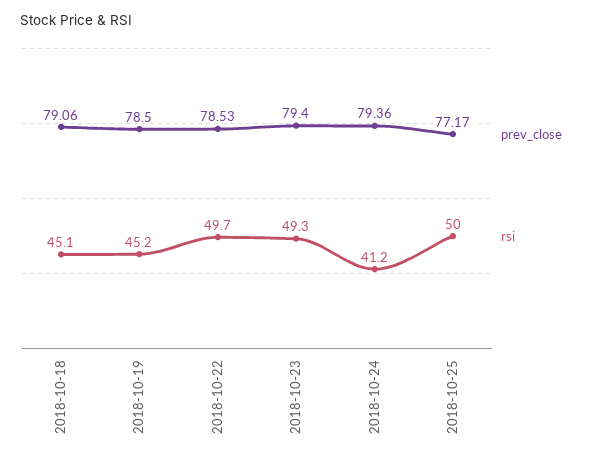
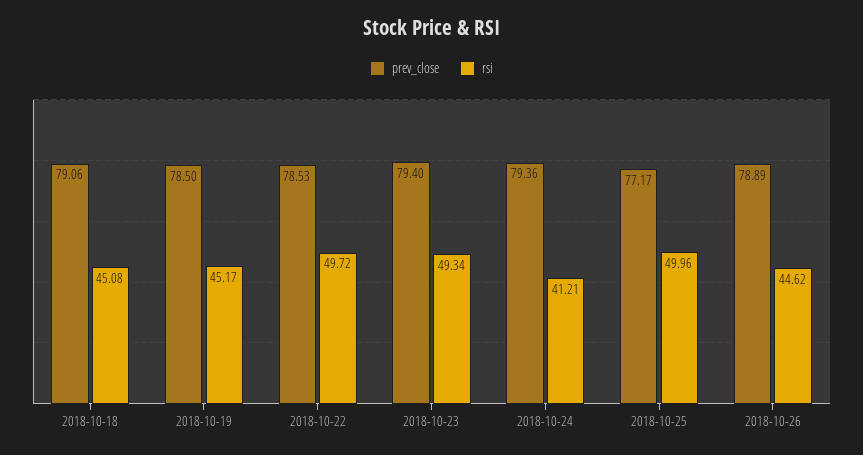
prev_close, 2018-10-26: none -> 78.89
rsi, 2018-10-26: none -> 44.62

